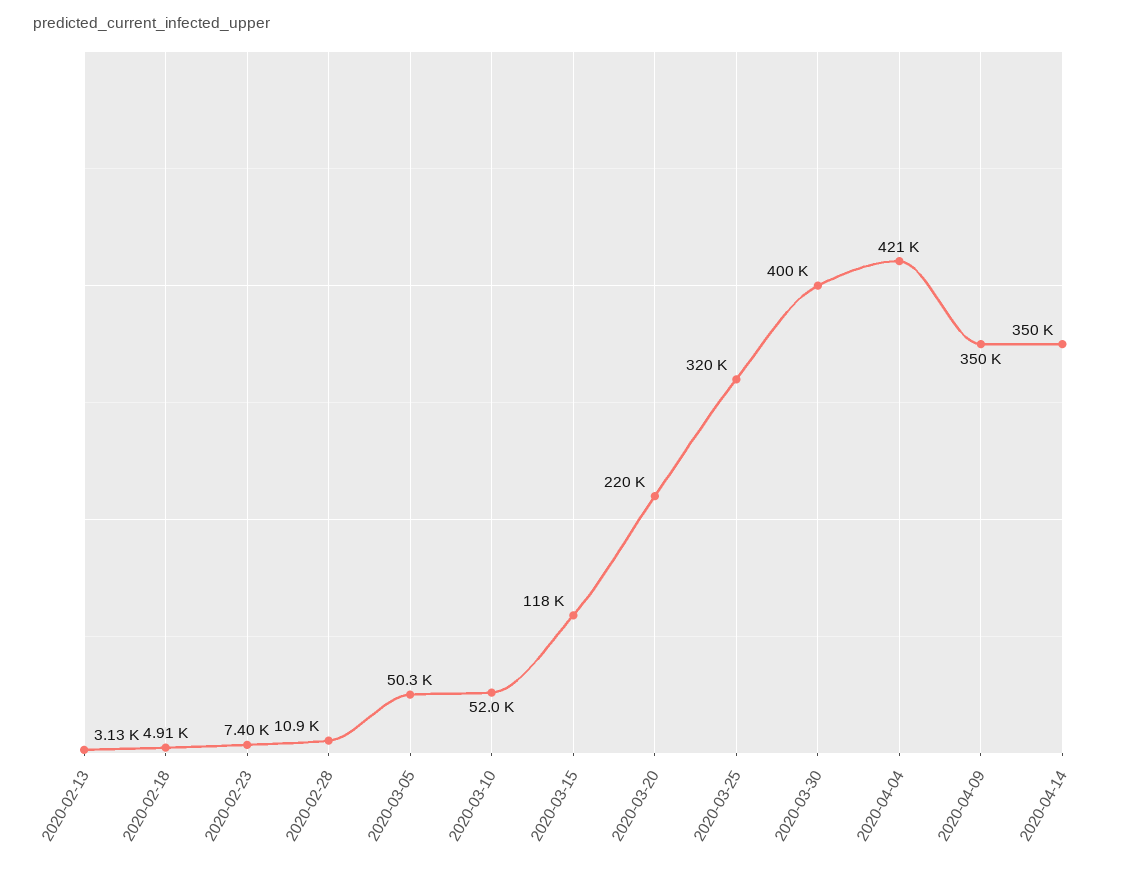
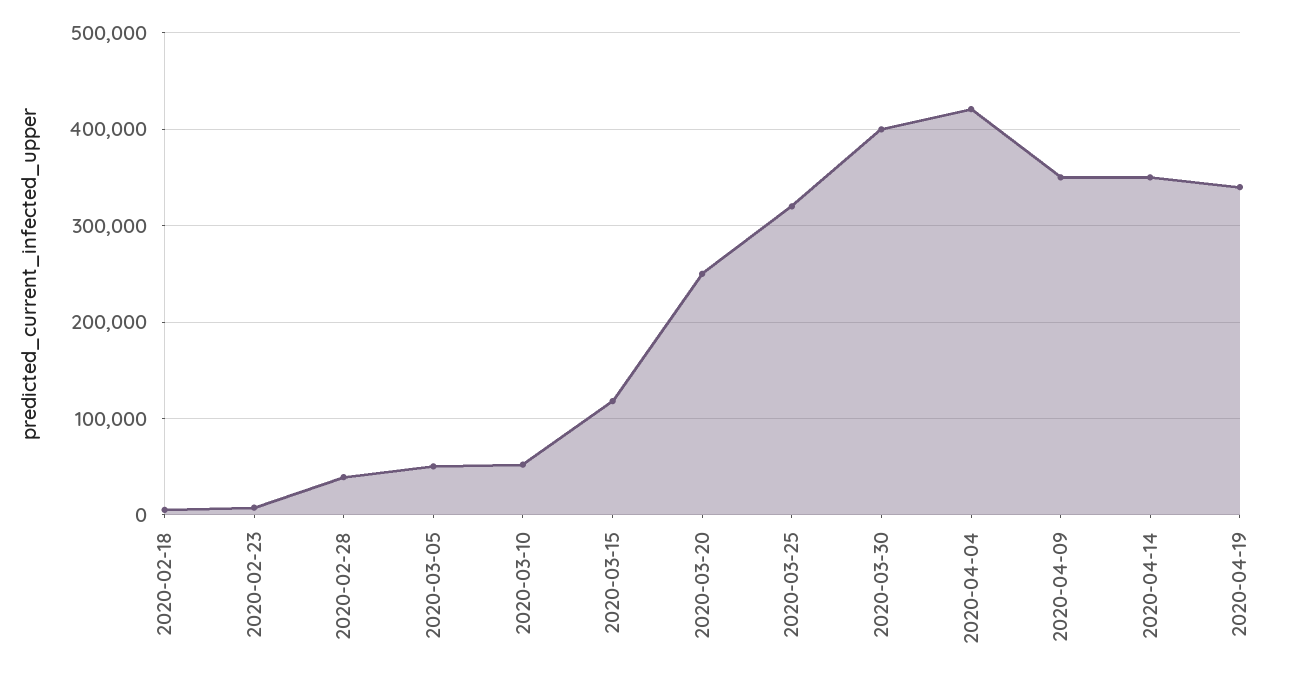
2020-02-13: 3130 -> none
2020-02-28: 10900 -> 40000
2020-03-20: 220000 -> 250000
2020-04-19: none -> 340000

